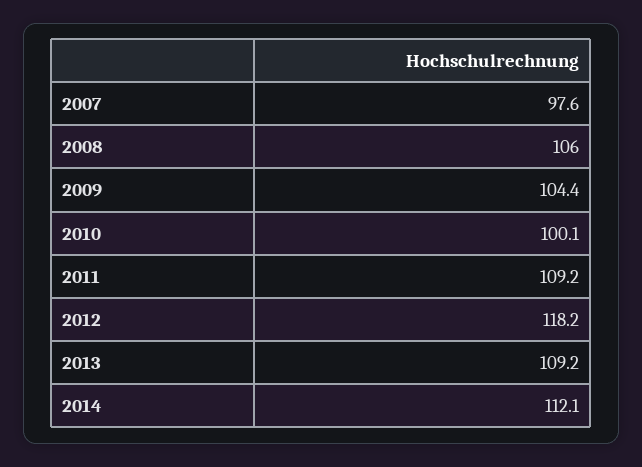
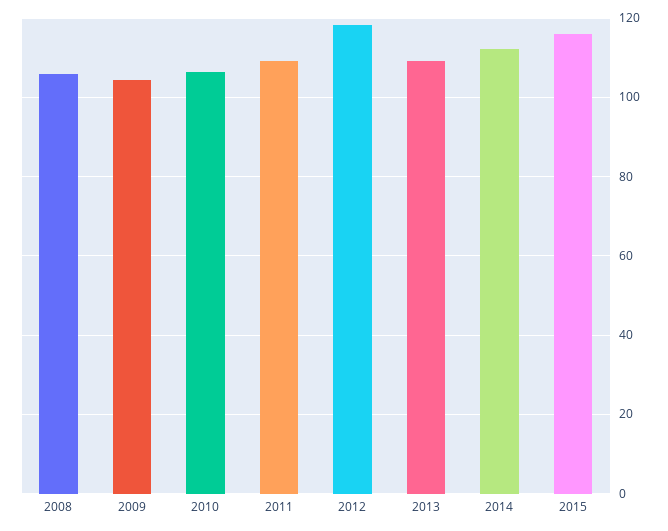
2007: 97.6 -> none
2010: 100.1 -> 106
2015: none -> 116

